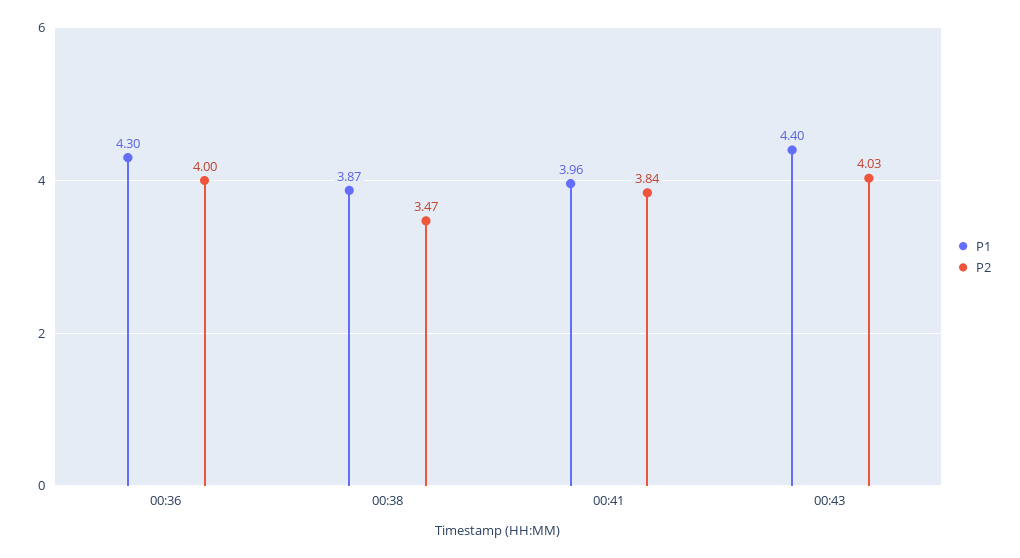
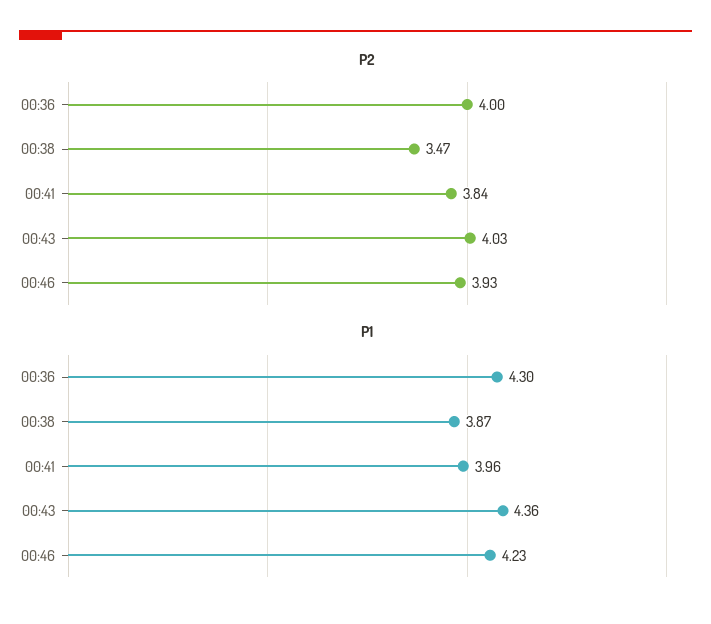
P1, 00:43: 4.4 -> 4.36
P2, 00:46: none -> 3.93
P1, 00:46: none -> 4.23

